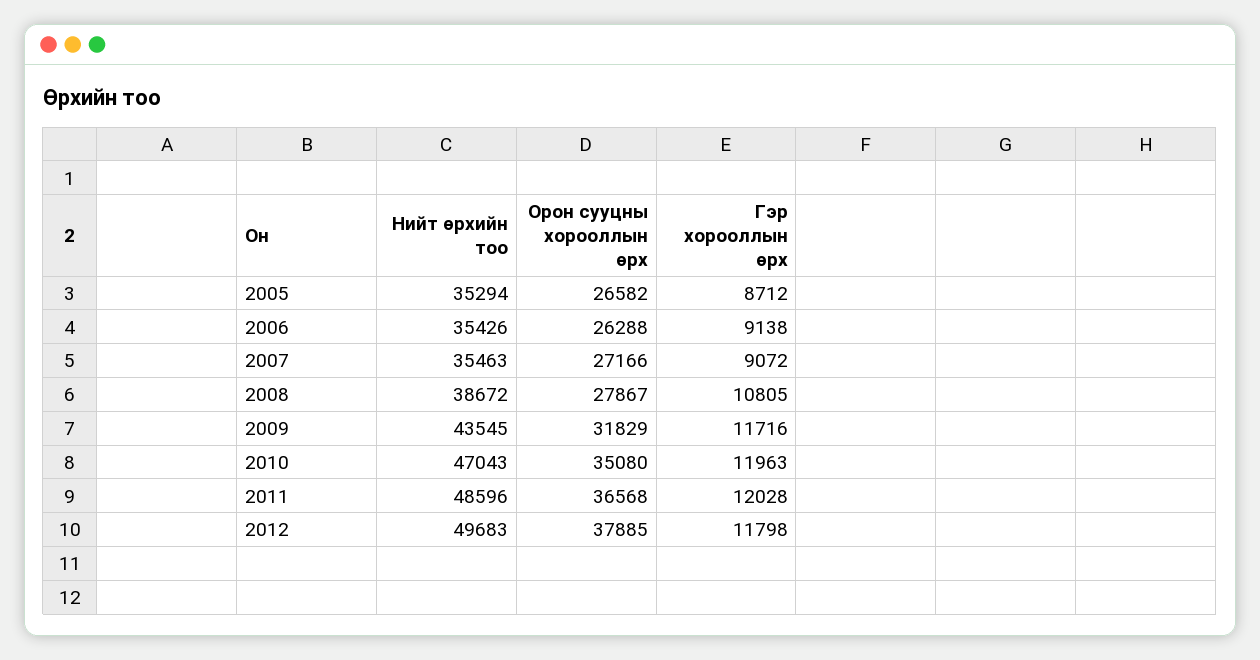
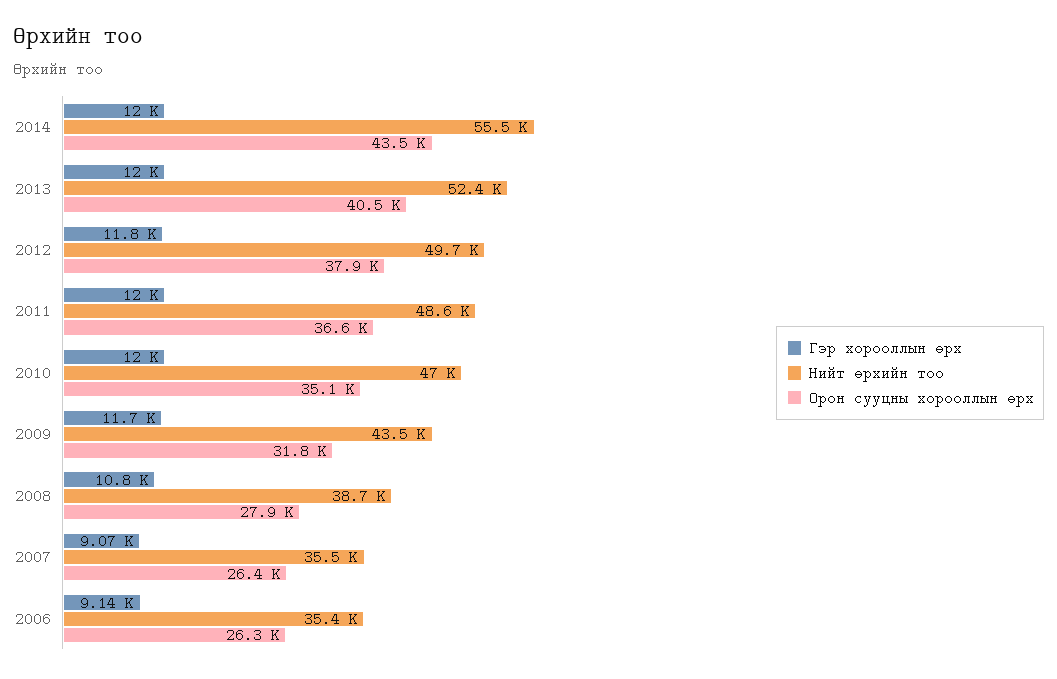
Нийт өрхийн тоо, 2005: 35294 -> none
Орон сууцны хорооллын өрх, 2005: 26582 -> none
Гэр хорооллын өрх, 2005: 8712 -> none
Орон сууцны хорооллын өрх, 2007: 27166 -> 26400
Гэр хорооллын өрх, 2014: none -> 12000
Нийт өрхийн тоо, 2014: none -> 55500
Орон сууцны хорооллын өрх, 2014: none -> 43500
Гэр хорооллын өрх, 2013: none -> 12000
Нийт өрхийн тоо, 2013: none -> 52400
Орон сууцны хорооллын өрх, 2013: none -> 40500

